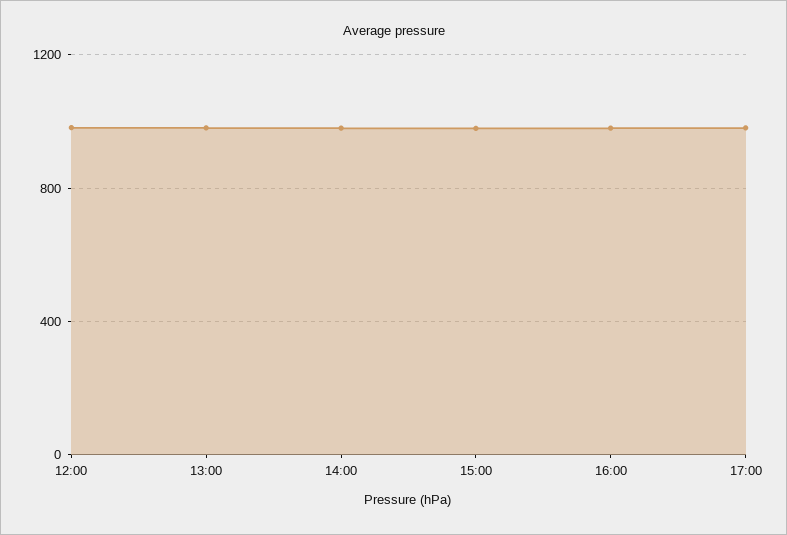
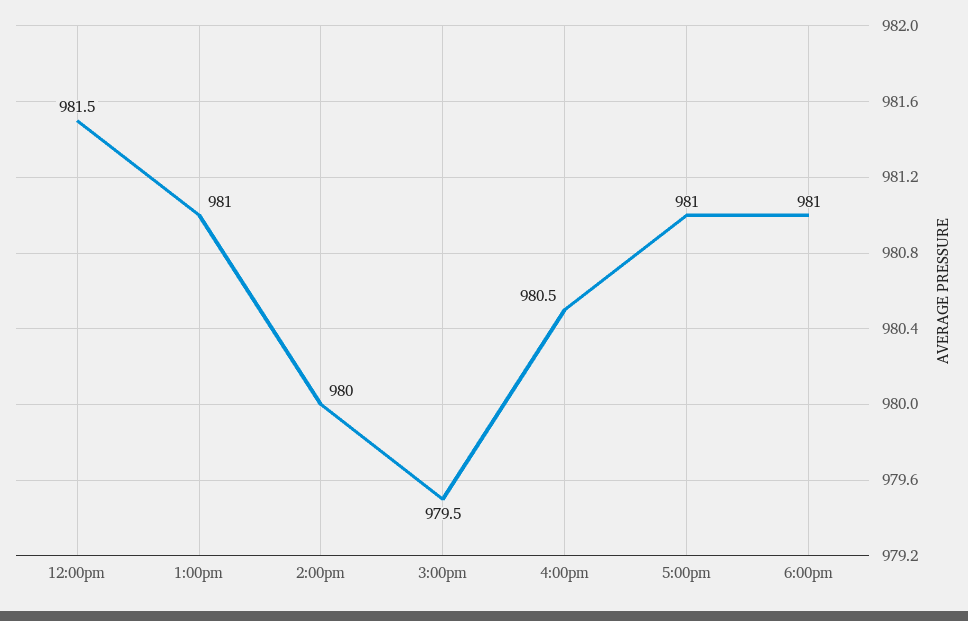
6:00pm: none -> 981

